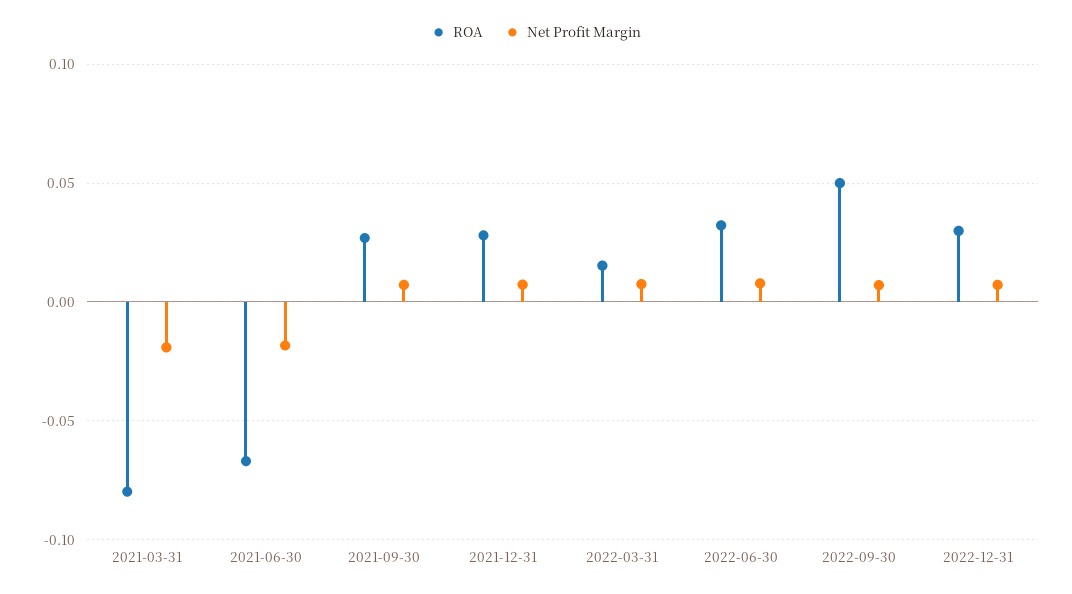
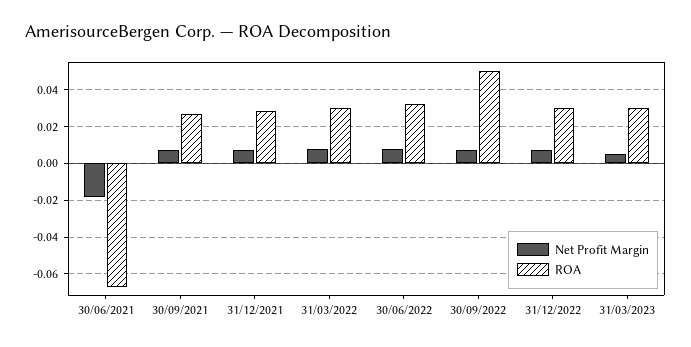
ROA, 2021-03-31: -0.08 -> none
Net Profit Margin, 2021-03-31: -0.02 -> none
ROA, 2022-03-31: 0.015 -> 0.03
Net Profit Margin, 31/03/2023: none -> 0.005
ROA, 31/03/2023: none -> 0.03

